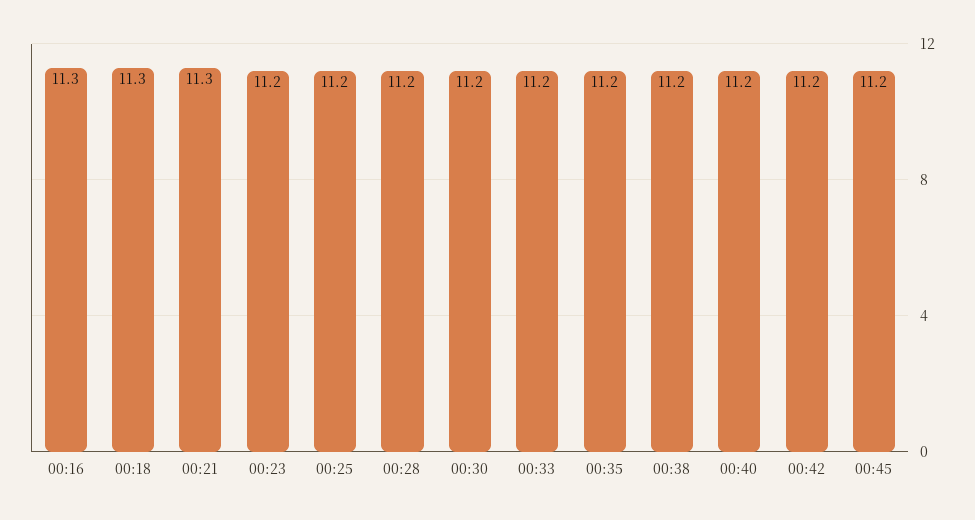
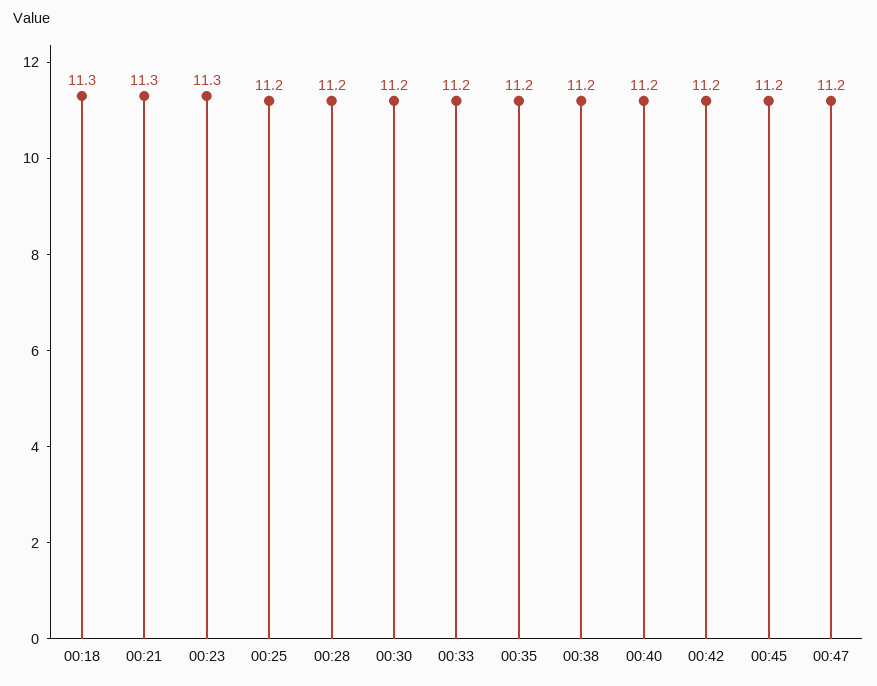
00:16: 11.3 -> none
00:23: 11.2 -> 11.3
00:47: none -> 11.2

